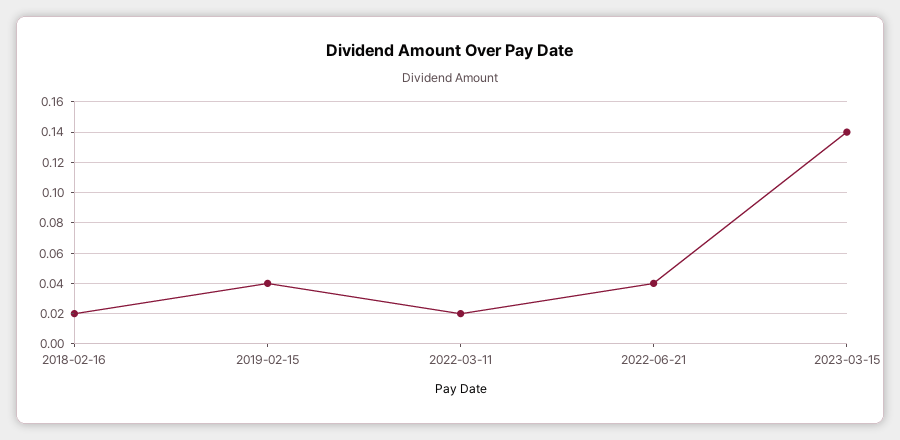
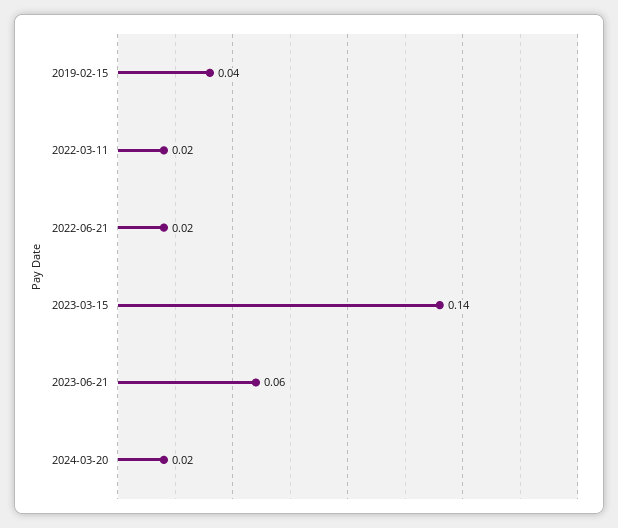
2018-02-16: 0.02 -> none
2022-06-21: 0.04 -> 0.02
2023-06-21: none -> 0.06
2024-03-20: none -> 0.02

